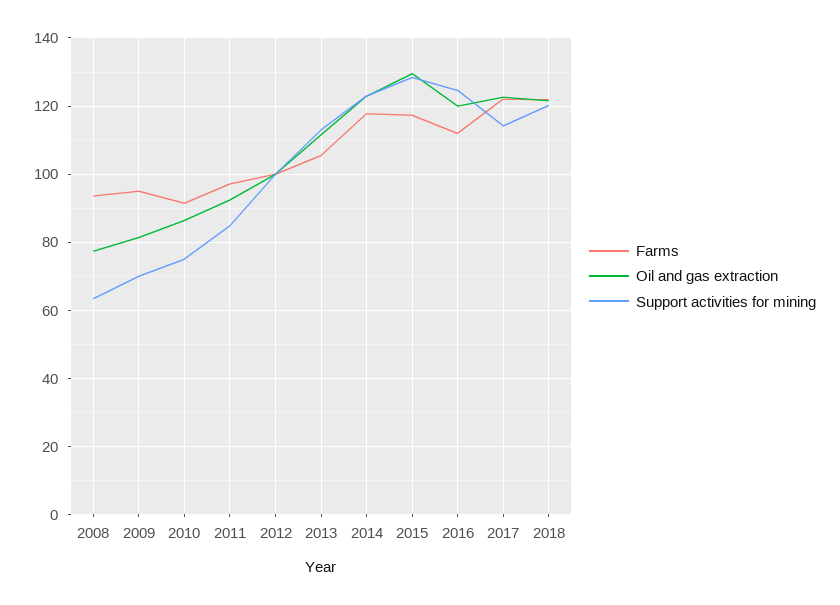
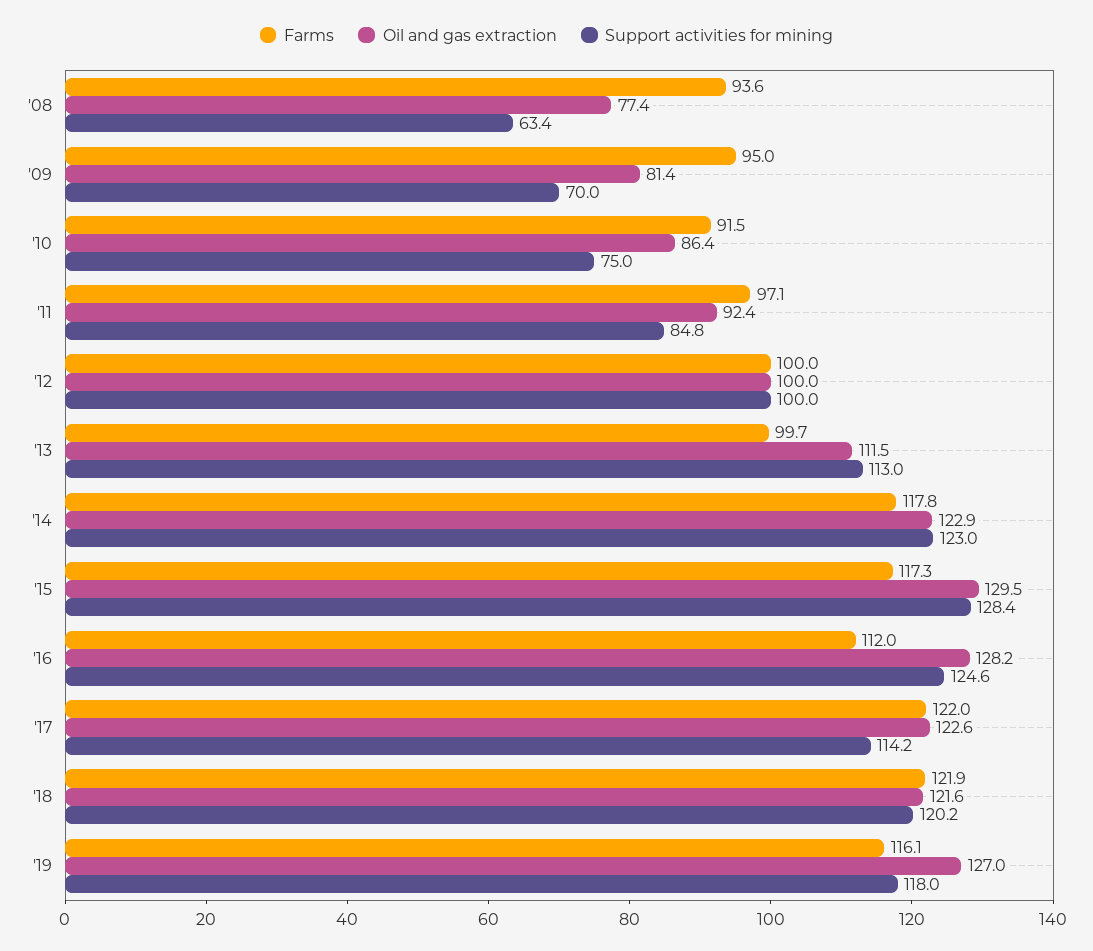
Farms, 2013: 106 -> 99.7
Oil and gas extraction, 2016: 120 -> 128.2
Farms, '19: none -> 116.1
Oil and gas extraction, '19: none -> 127
Support activities for mining, '19: none -> 118

